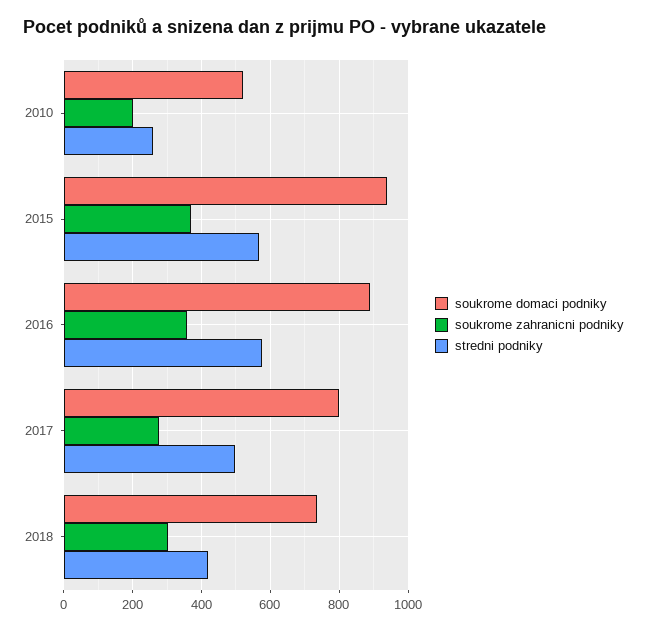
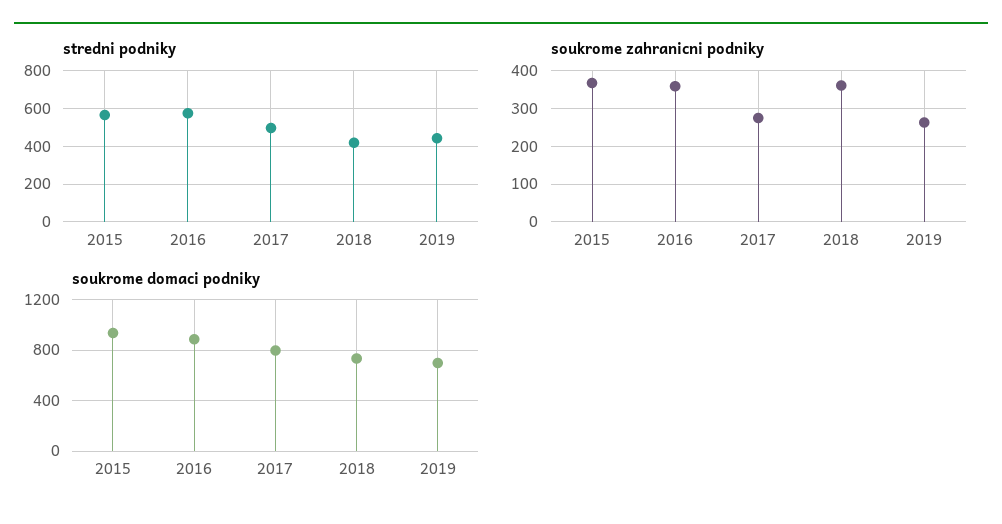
soukrome domaci podniky, 2010: 520 -> none
soukrome zahranicni podniky, 2010: 200 -> none
stredni podniky, 2010: 260 -> none
soukrome zahranicni podniky, 2018: 300 -> 360
stredni podniky, 2019: none -> 450
soukrome zahranicni podniky, 2019: none -> 260
soukrome domaci podniky, 2019: none -> 700

